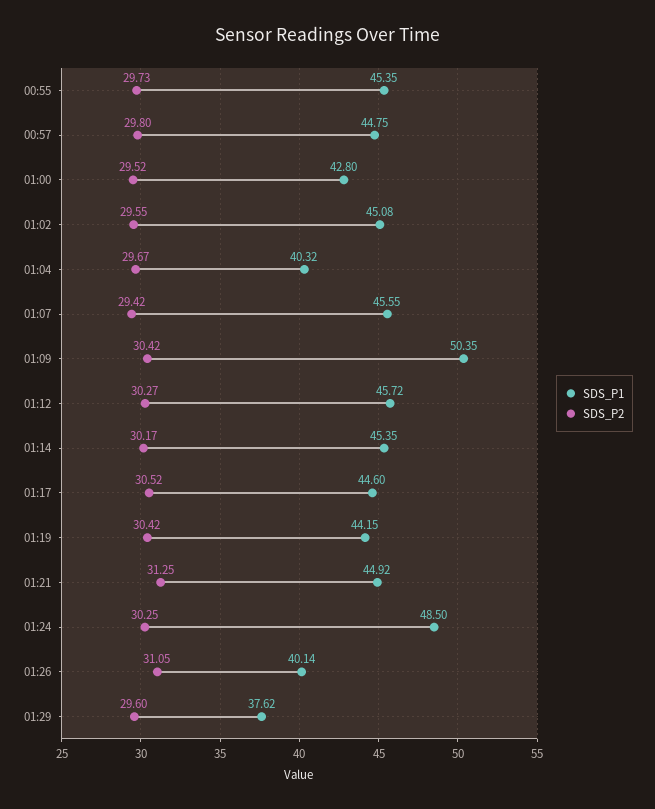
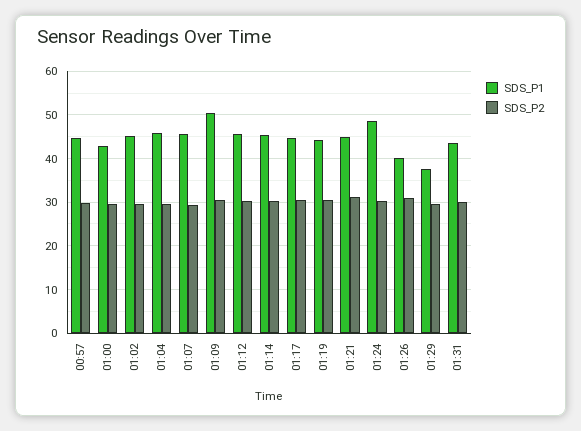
SDS_P1, 00:55: 45.35 -> none
SDS_P2, 00:55: 29.73 -> none
SDS_P1, 01:04: 40.32 -> 46
SDS_P1, 01:31: none -> 44
SDS_P2, 01:31: none -> 30

